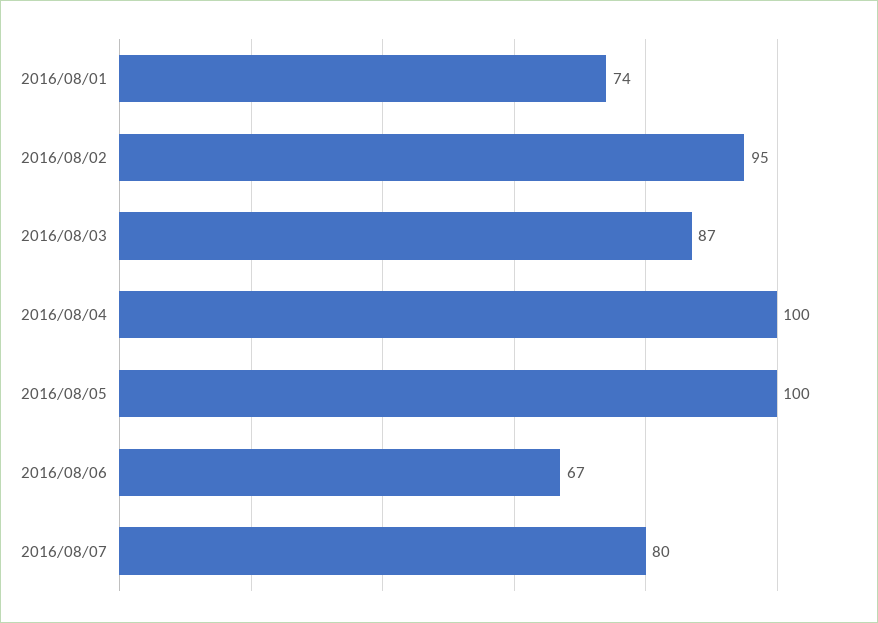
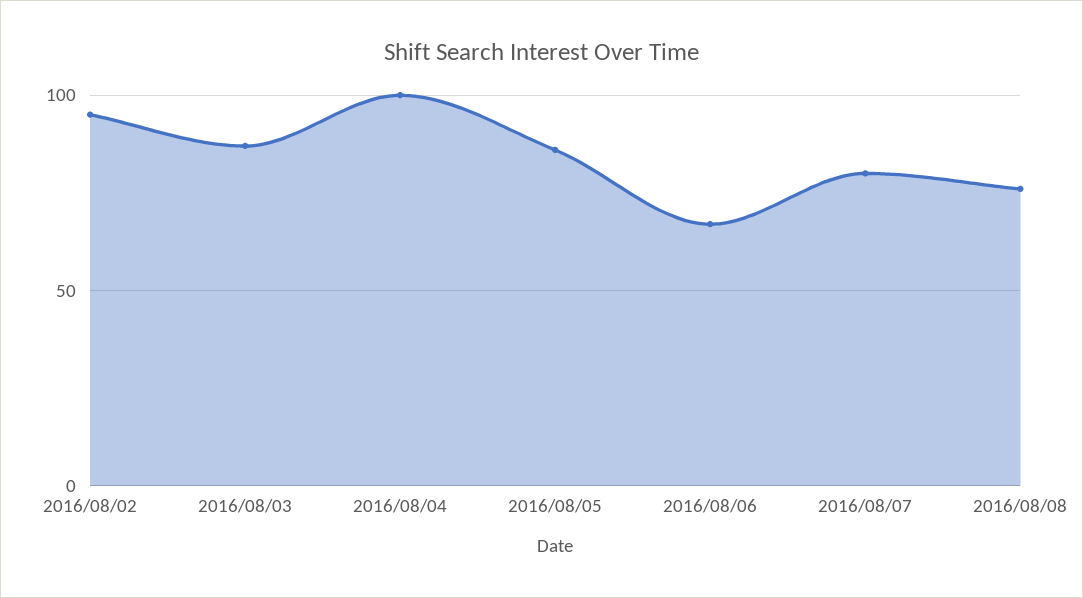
2016/08/01: 74 -> none
2016/08/05: 100 -> 85
2016/08/08: none -> 75

